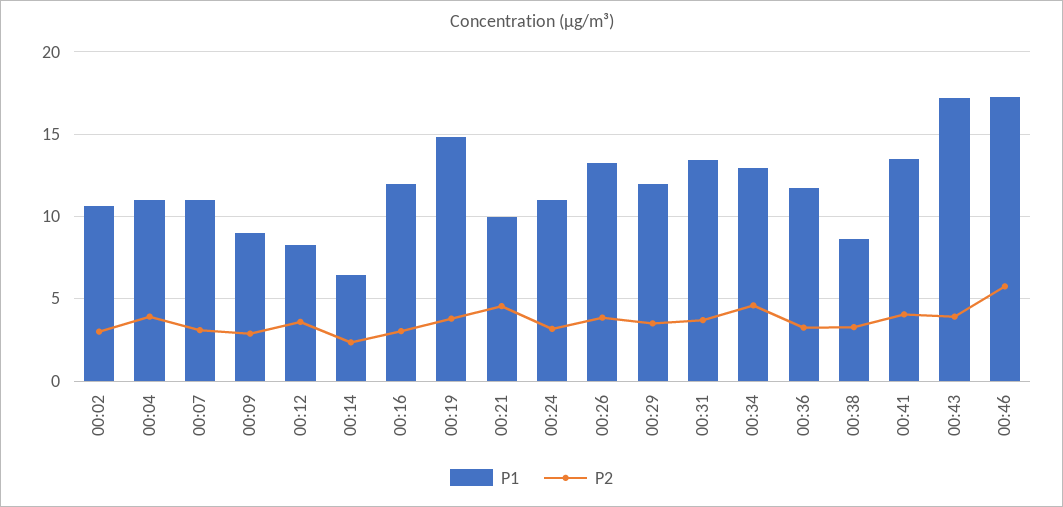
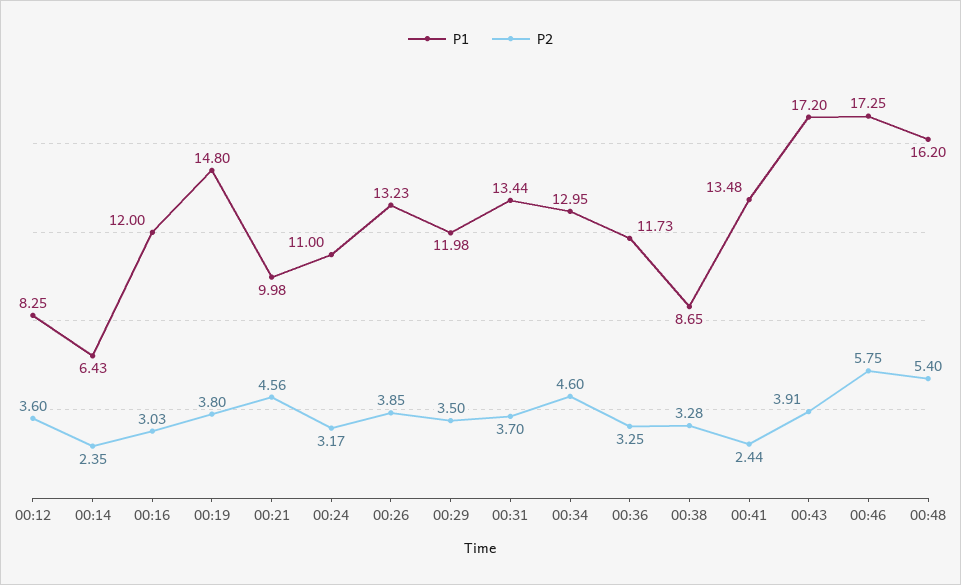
P1, 00:02: 10.5 -> none
P2, 00:02: 3 -> none
P1, 00:04: 11 -> none
P2, 00:04: 4 -> none
P1, 00:07: 11 -> none
P2, 00:07: 3 -> none
P1, 00:09: 9 -> none
P2, 00:09: 3 -> none
P2, 00:41: 4 -> 2.44
P1, 00:48: none -> 16.2
P2, 00:48: none -> 5.4

